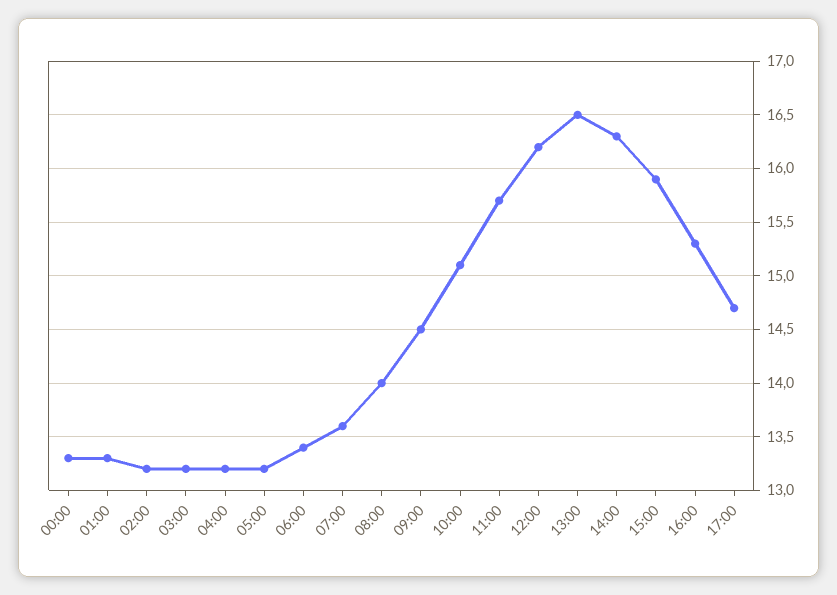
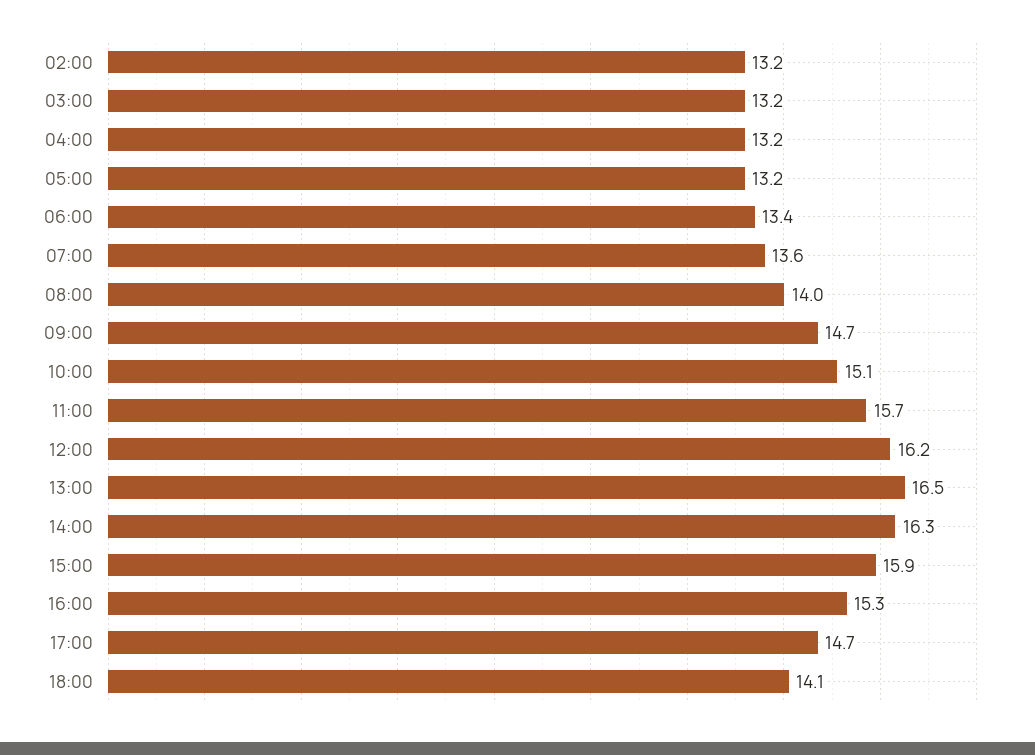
00:00: 13.3 -> none
01:00: 13.3 -> none
09:00: 14.5 -> 14.7
18:00: none -> 14.1

